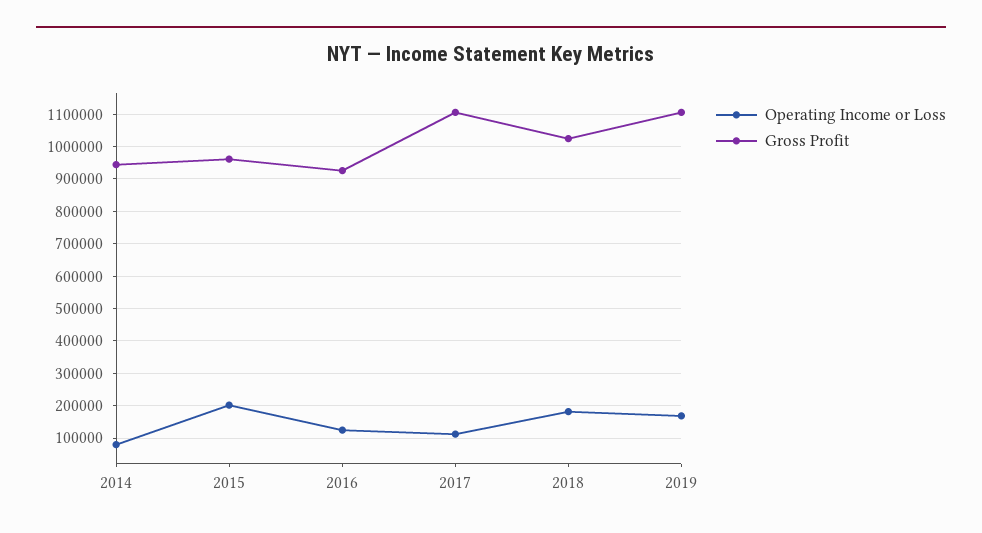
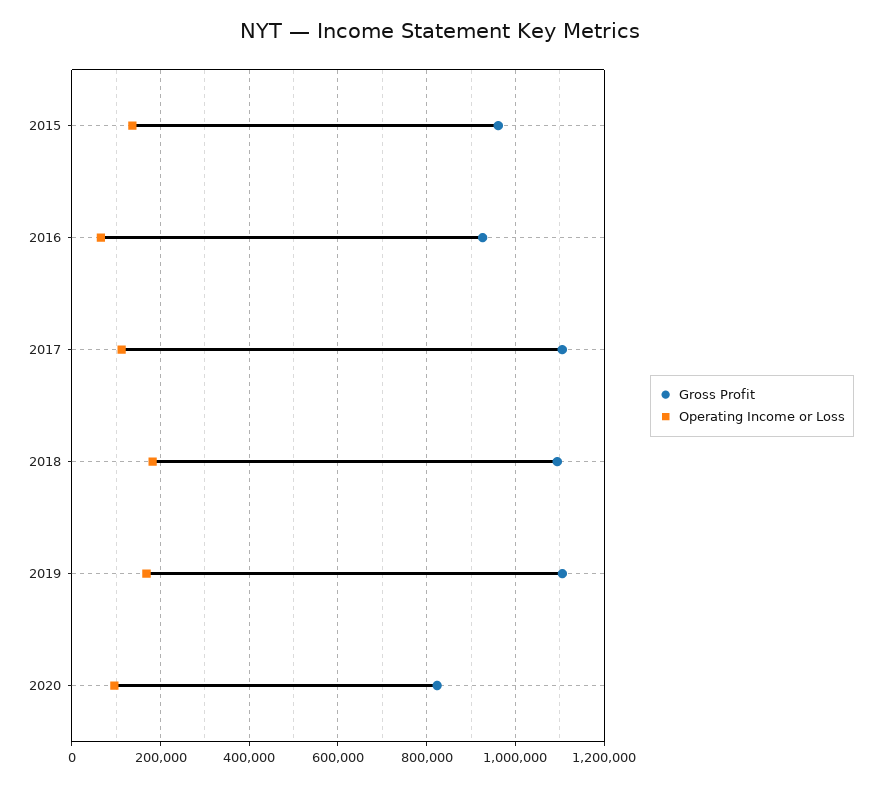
Operating Income or Loss, 2014: 80000 -> none
Gross Profit, 2014: 940000 -> none
Operating Income or Loss, 2015: 200000 -> 140000
Operating Income or Loss, 2016: 120000 -> 60000
Gross Profit, 2018: 1020000 -> 1100000
Gross Profit, 2020: none -> 820000
Operating Income or Loss, 2020: none -> 100000

